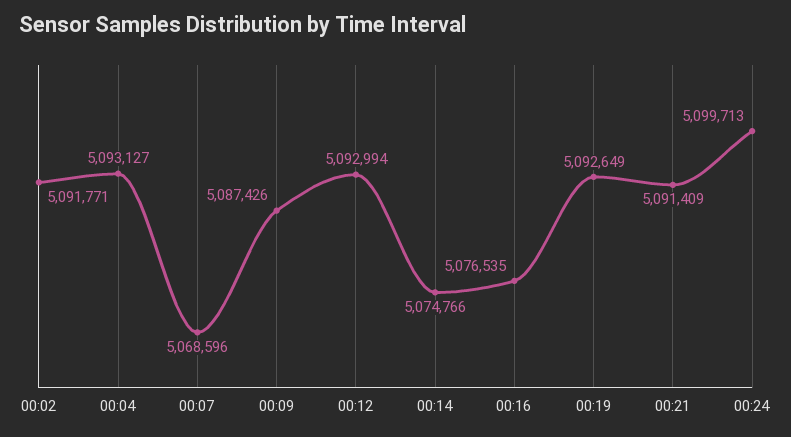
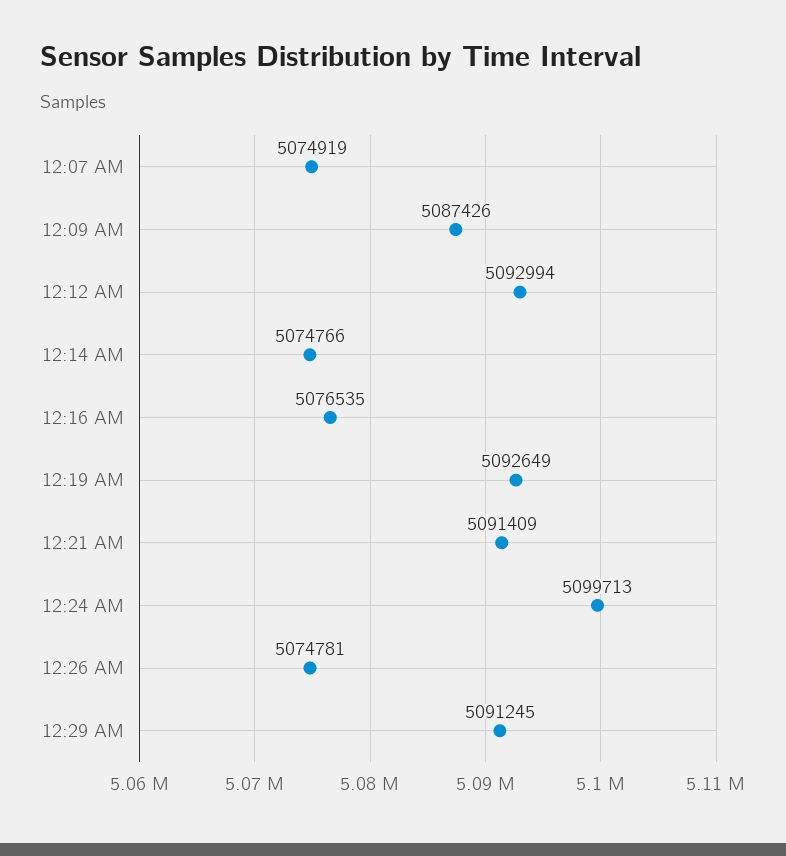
00:02: 5091771 -> none
00:04: 5093127 -> none
00:07: 5068596 -> 5074919
12:26 AM: none -> 5074781
12:29 AM: none -> 5091245

